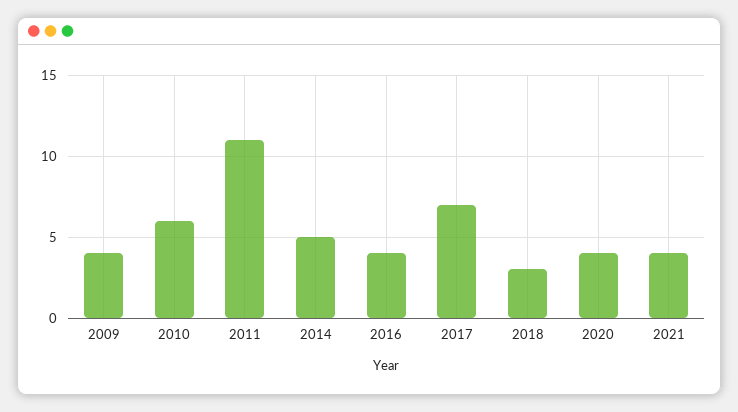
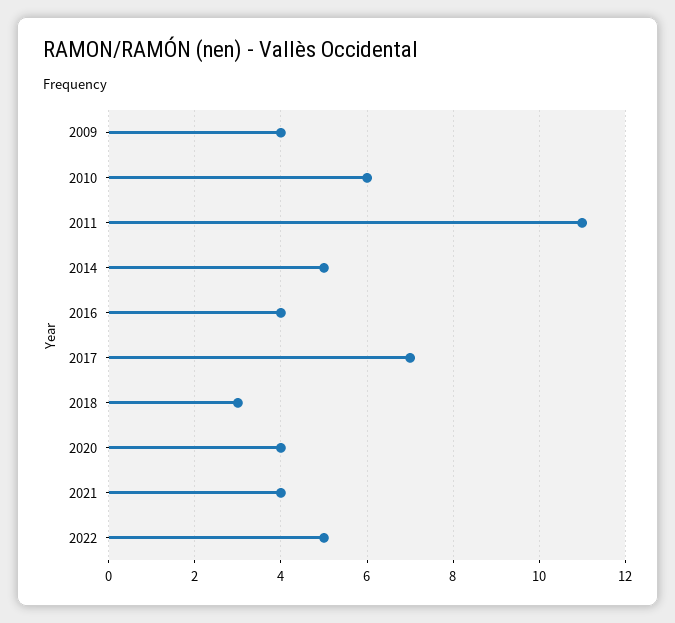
2022: none -> 5

